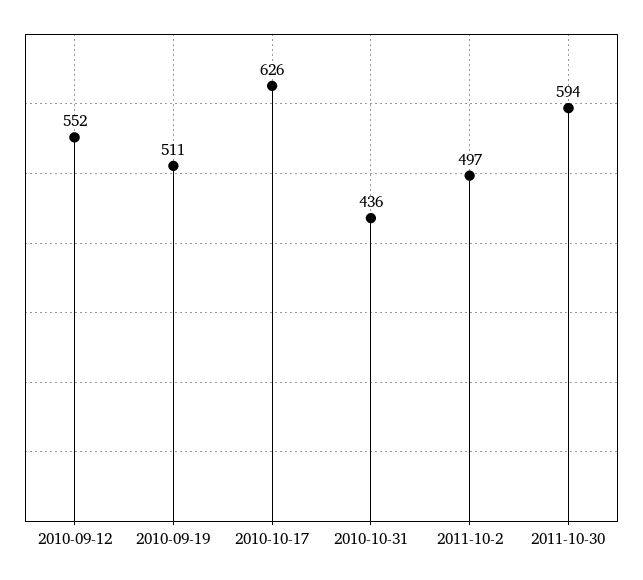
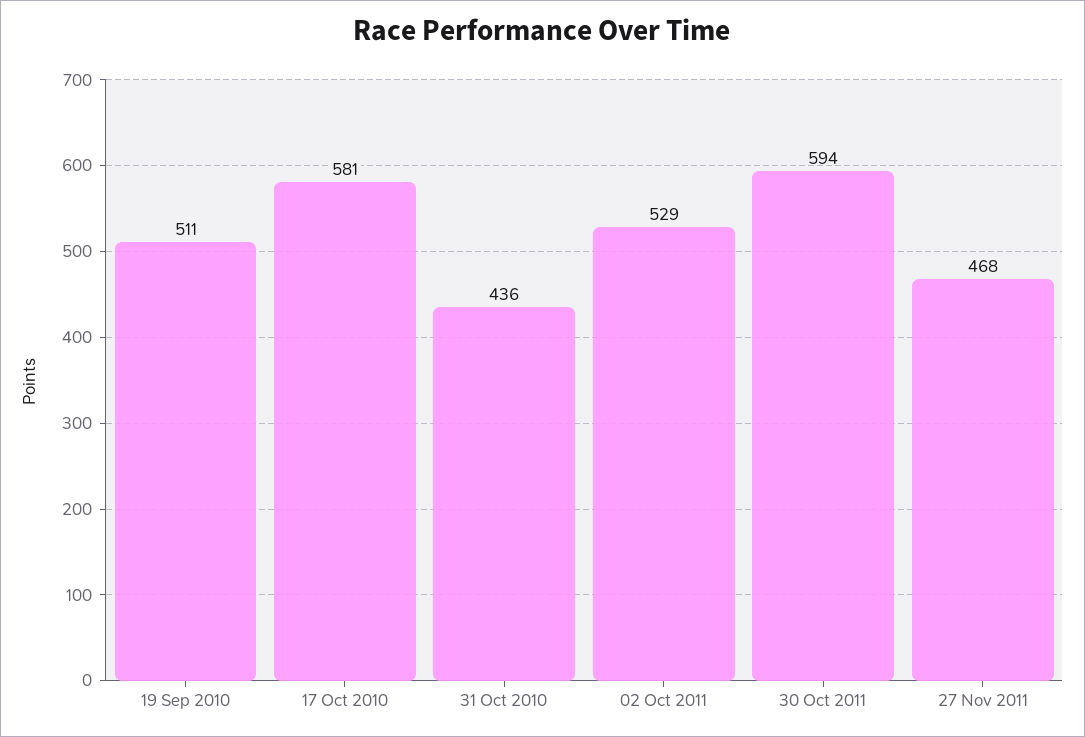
2010-09-12: 552 -> none
2010-10-17: 626 -> 581
2011-10-2: 497 -> 529
27 Nov 2011: none -> 468

